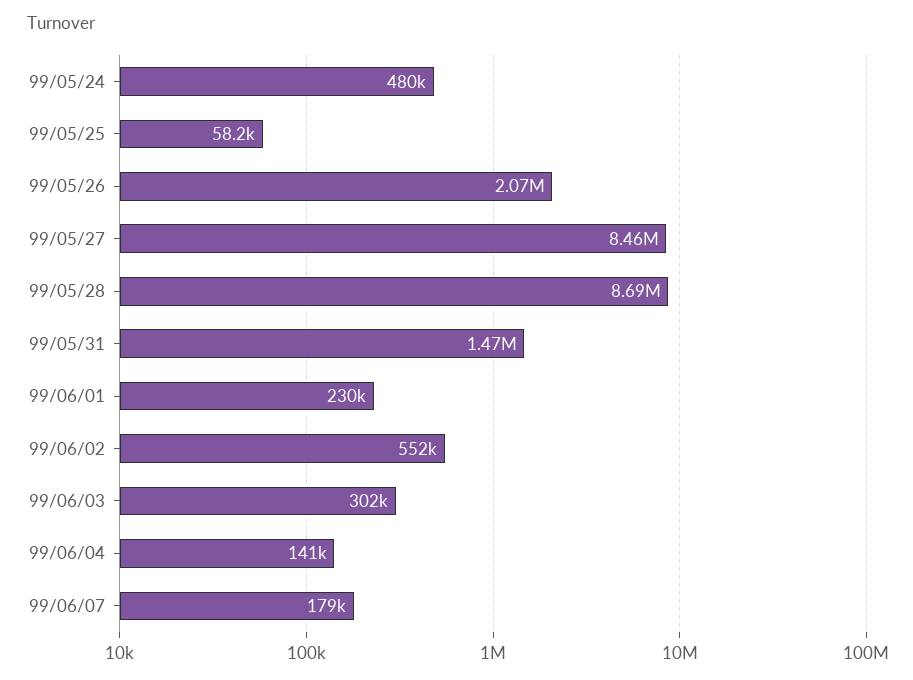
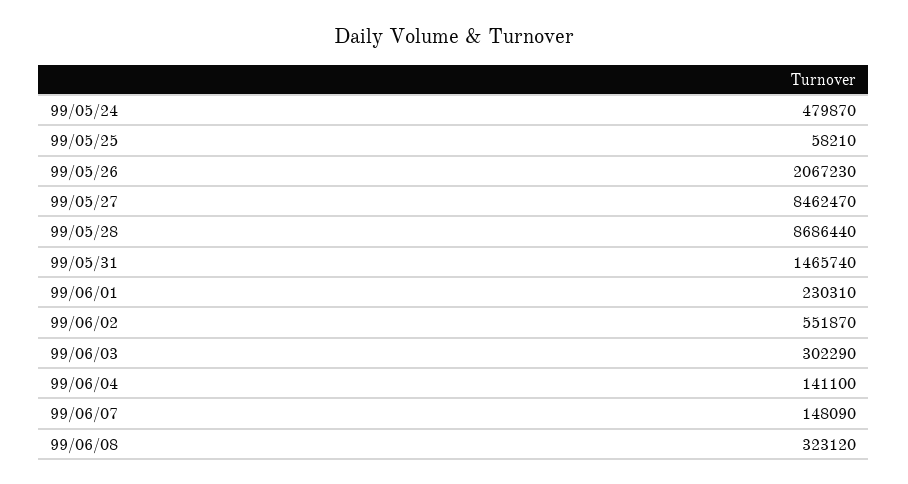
99/06/07: 179000 -> 148090
99/06/08: none -> 323120

